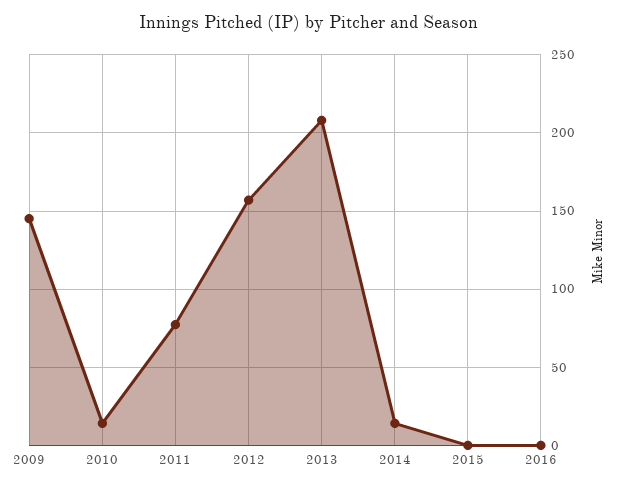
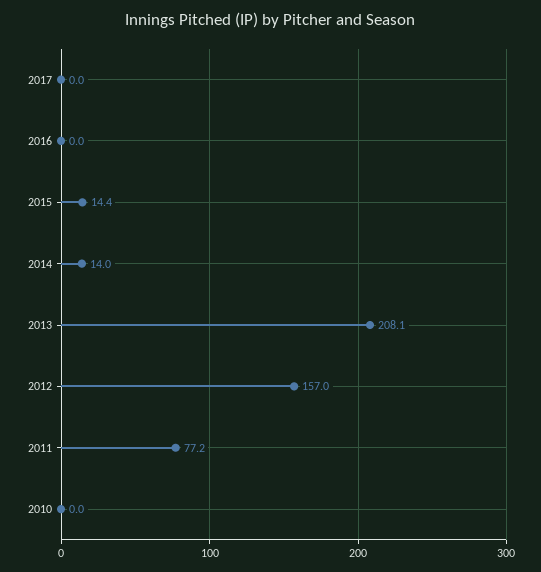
2009: 145 -> none
2010: 15 -> 0
2015: 0 -> 14.4
2017: none -> 0

